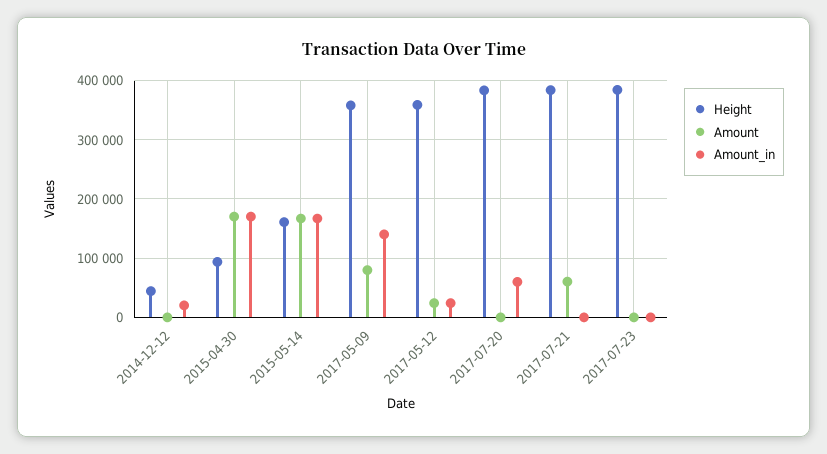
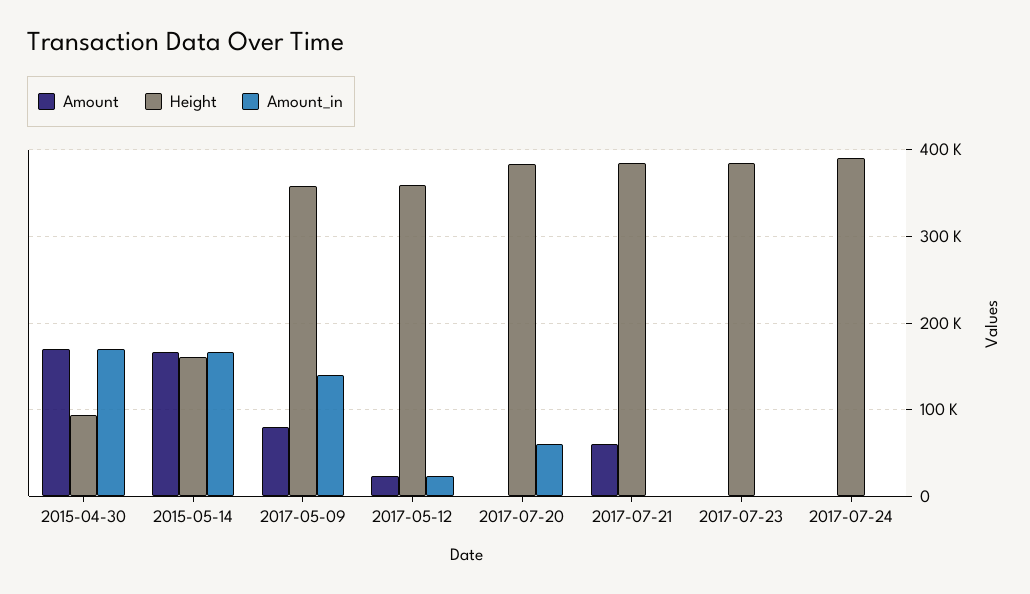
Height, 2014-12-12: 40000 -> none
Amount, 2014-12-12: 0 -> none
Amount_in, 2014-12-12: 20000 -> none
Amount, 2017-07-24: none -> 0
Height, 2017-07-24: none -> 390000
Amount_in, 2017-07-24: none -> 0

